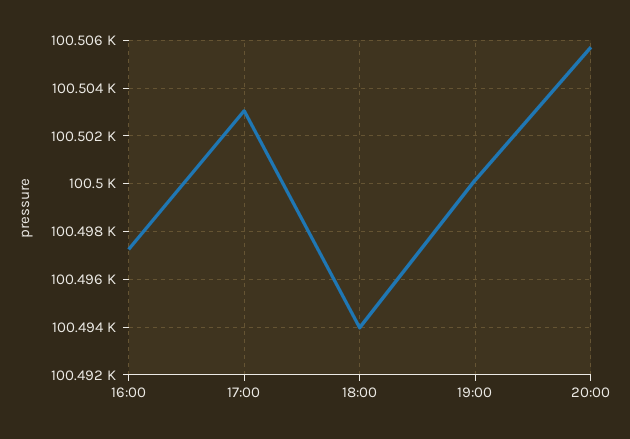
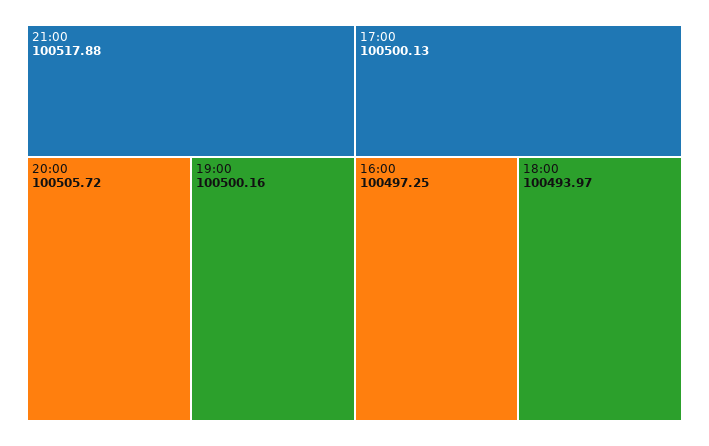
17:00: 100503 -> 100500.13
21:00: none -> 100517.88

